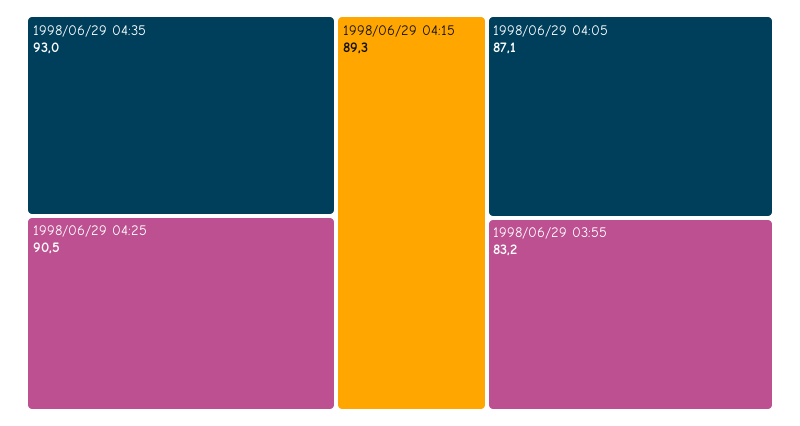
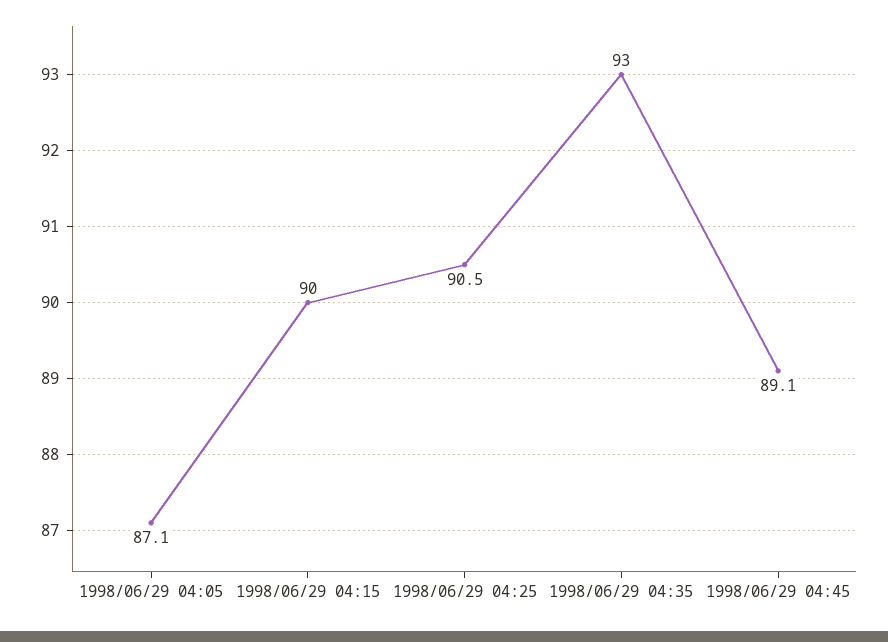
1998/06/29 04:15: 89.3 -> 90
1998/06/29 03:55: 83.2 -> none
1998/06/29 04:45: none -> 89.1

